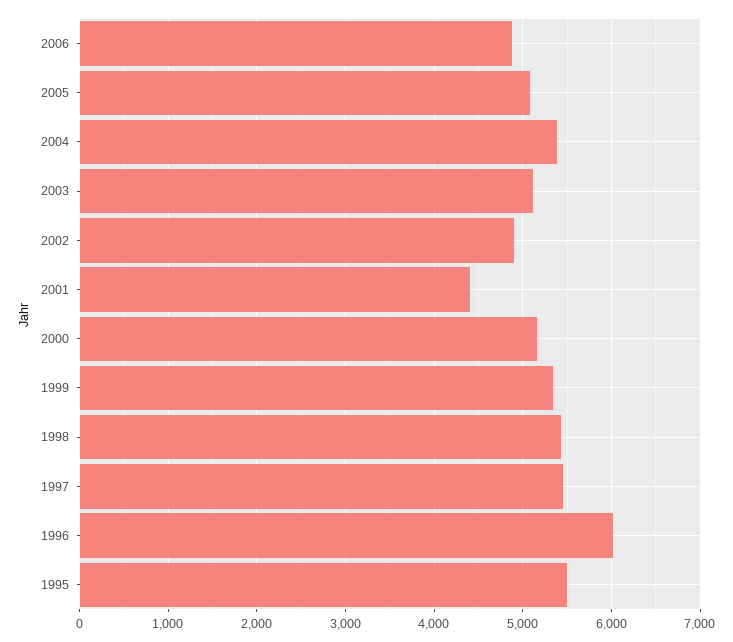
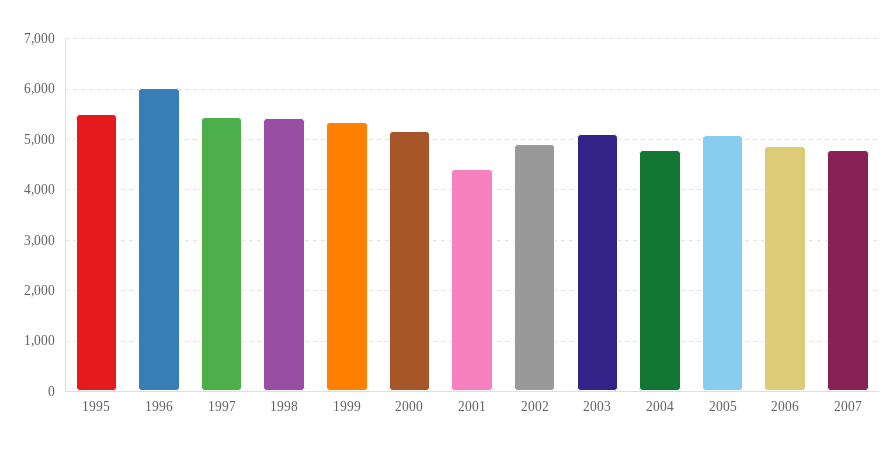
2004: 5400 -> 4800
2007: none -> 4800

